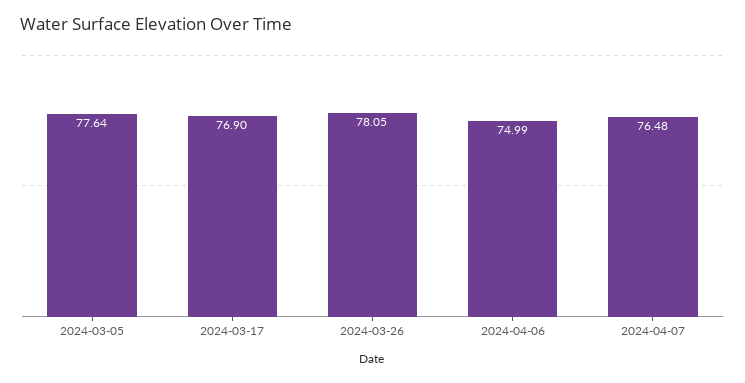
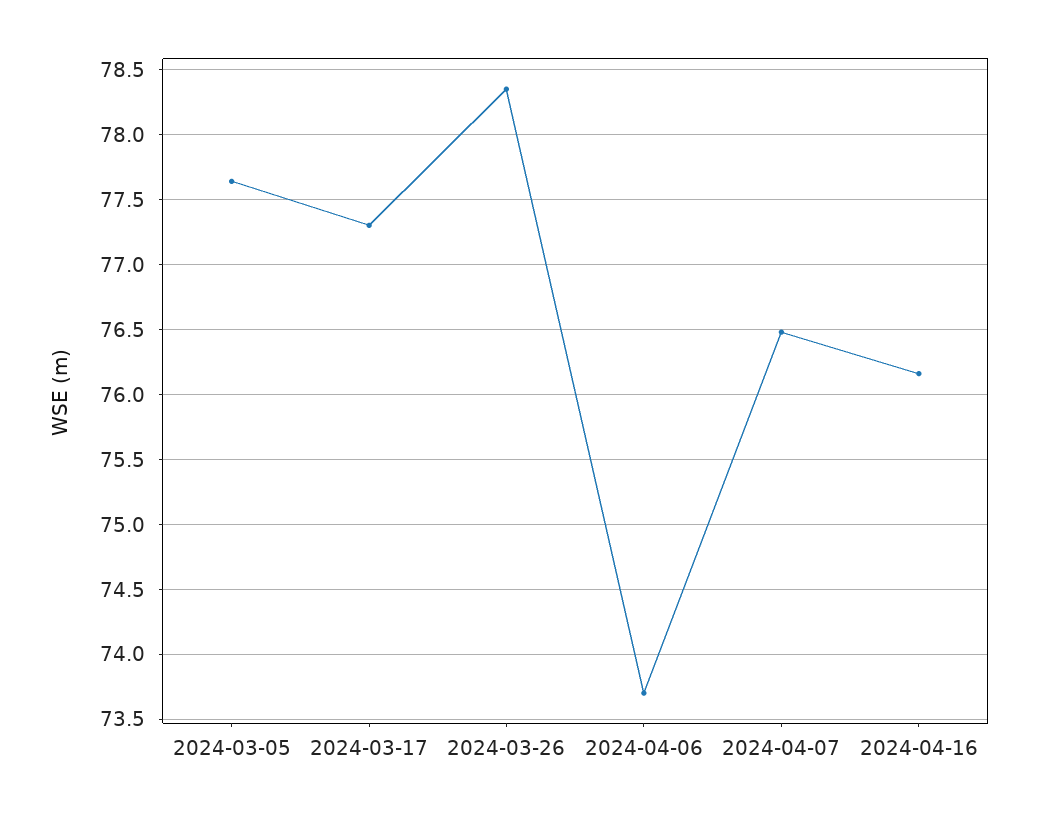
2024-03-17: 76.9 -> 77.3
2024-03-26: 78.05 -> 78.35
2024-04-06: 74.99 -> 73.7
2024-04-16: none -> 76.15

